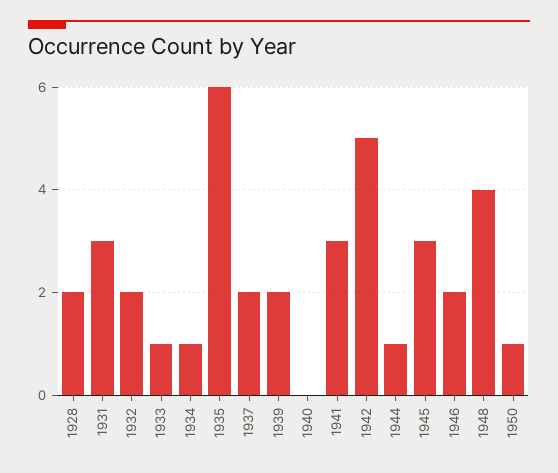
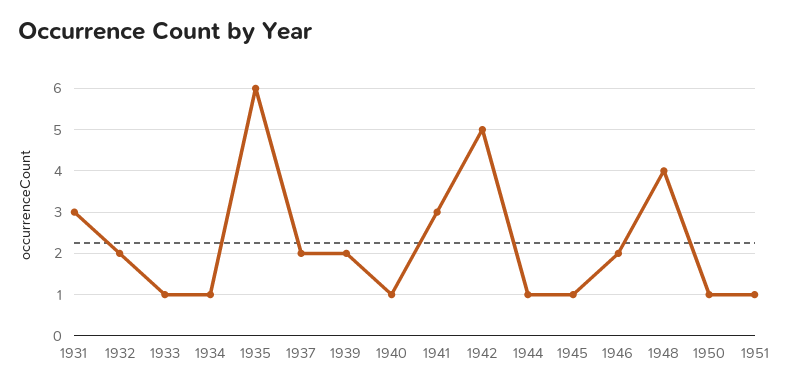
1928: 2 -> none
1940: 0 -> 1
1945: 3 -> 1
1951: none -> 1

